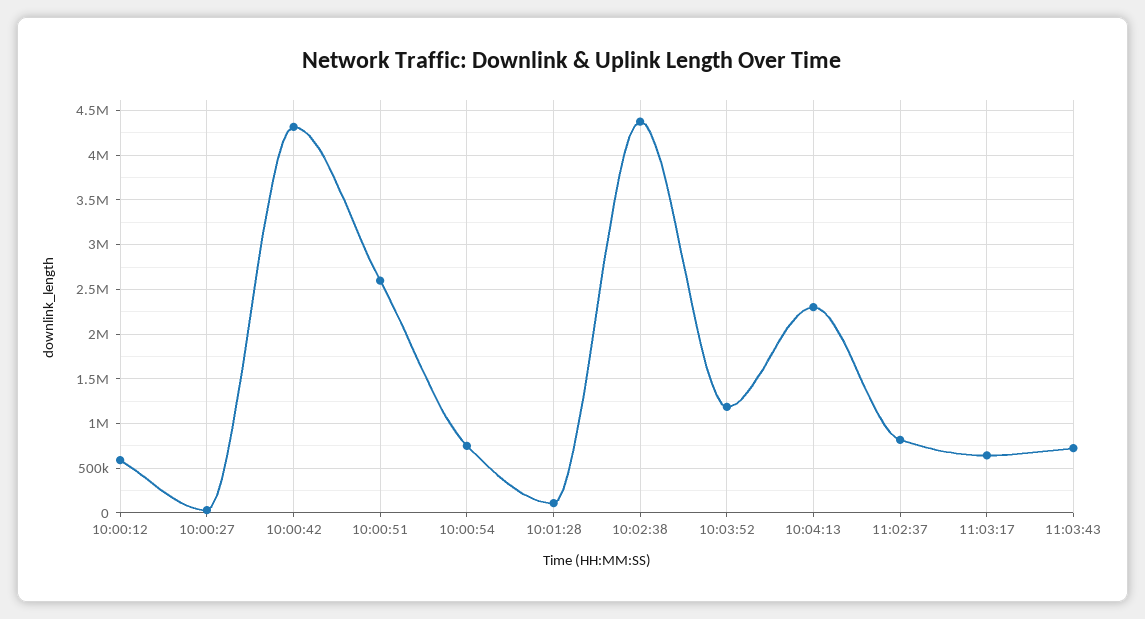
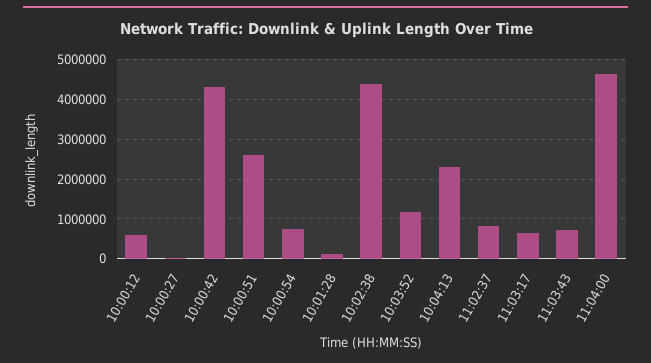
11:04:00: none -> 4600000

